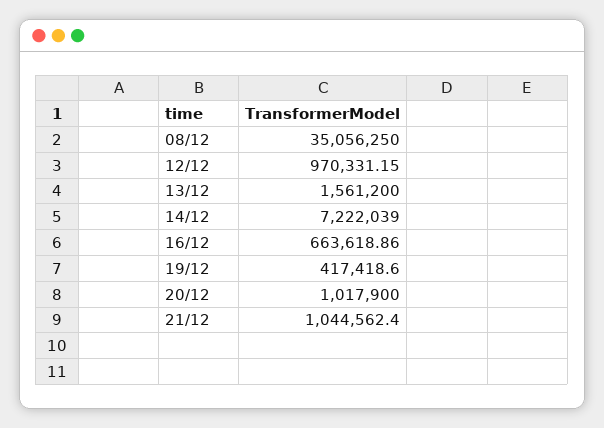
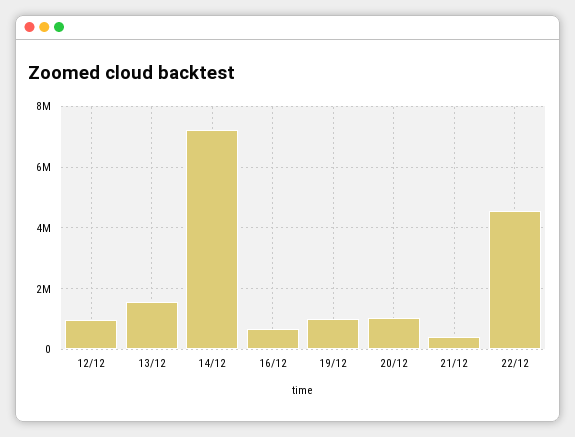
08/12: 35056250 -> none
19/12: 417418.6 -> 1000000
21/12: 1044562.4 -> 400000
22/12: none -> 4600000

